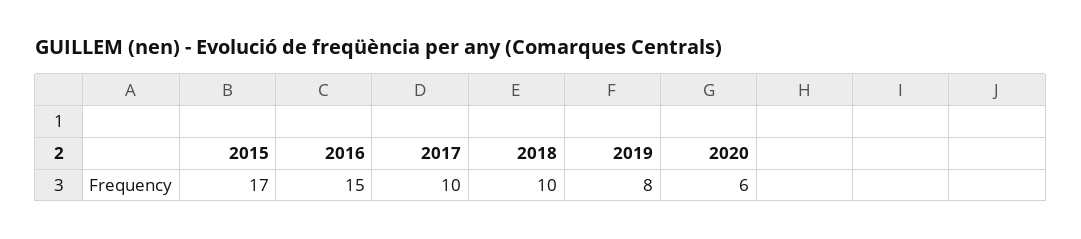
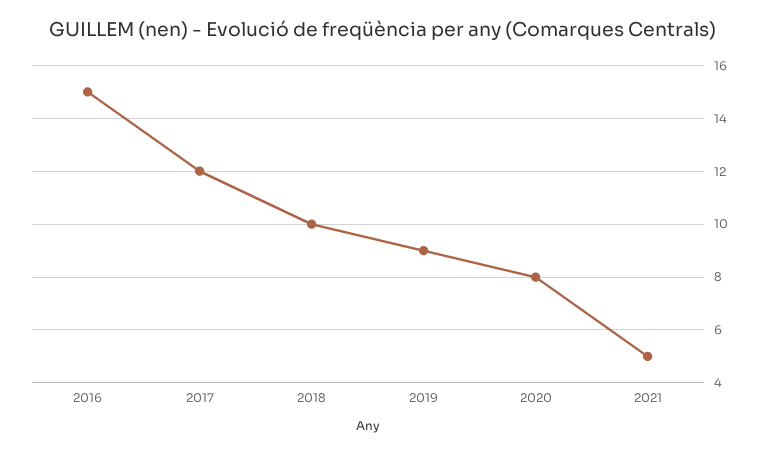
2015: 17 -> none
2017: 10 -> 12
2019: 8 -> 9
2020: 6 -> 8
2021: none -> 5

